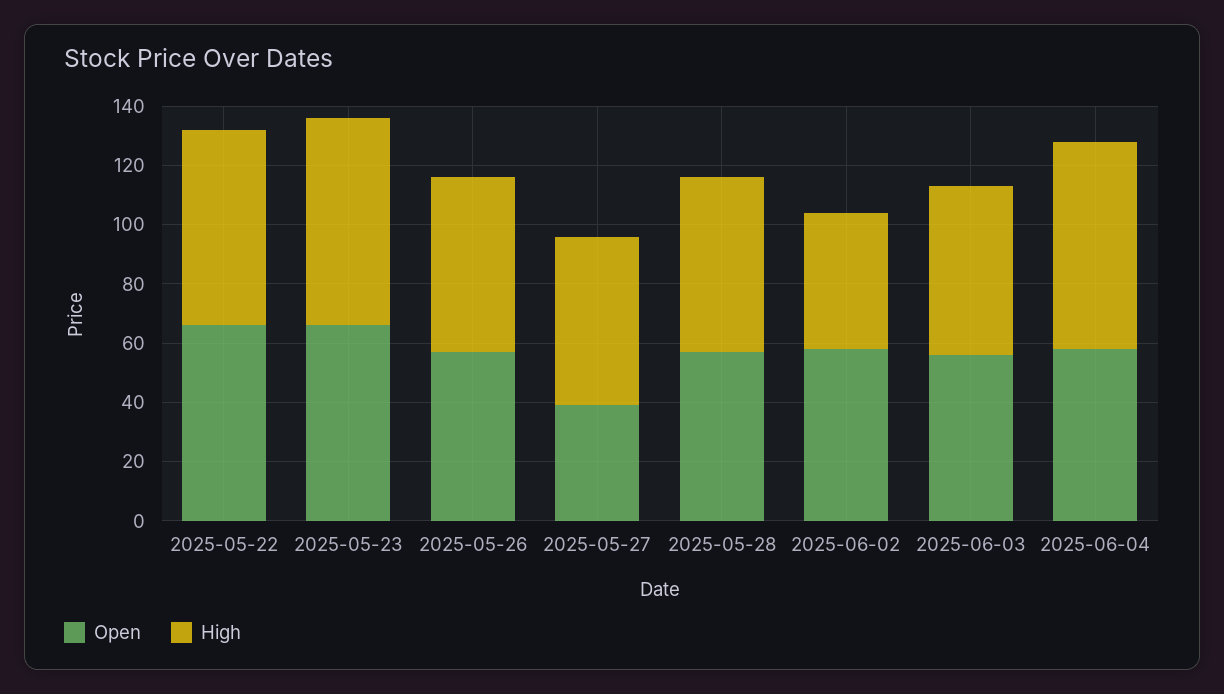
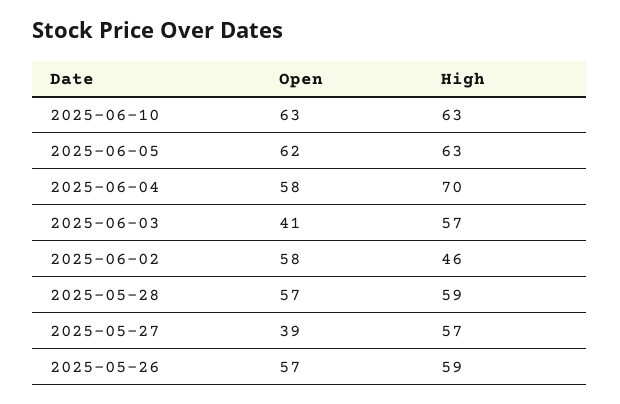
Open, 2025-05-22: 65 -> none
High, 2025-05-22: 65 -> none
Open, 2025-05-23: 65 -> none
High, 2025-05-23: 70 -> none
Open, 2025-06-03: 55 -> 41
Open, 2025-06-10: none -> 63
High, 2025-06-10: none -> 63
Open, 2025-06-05: none -> 62
High, 2025-06-05: none -> 63

